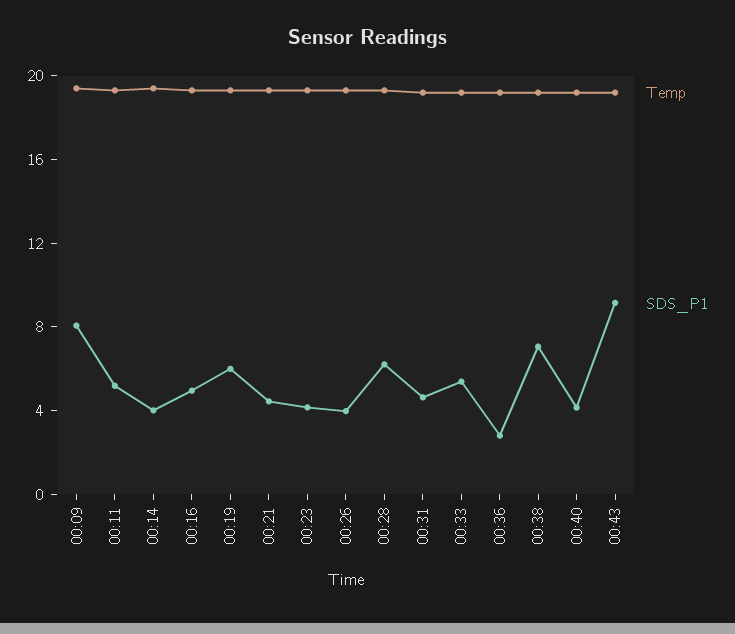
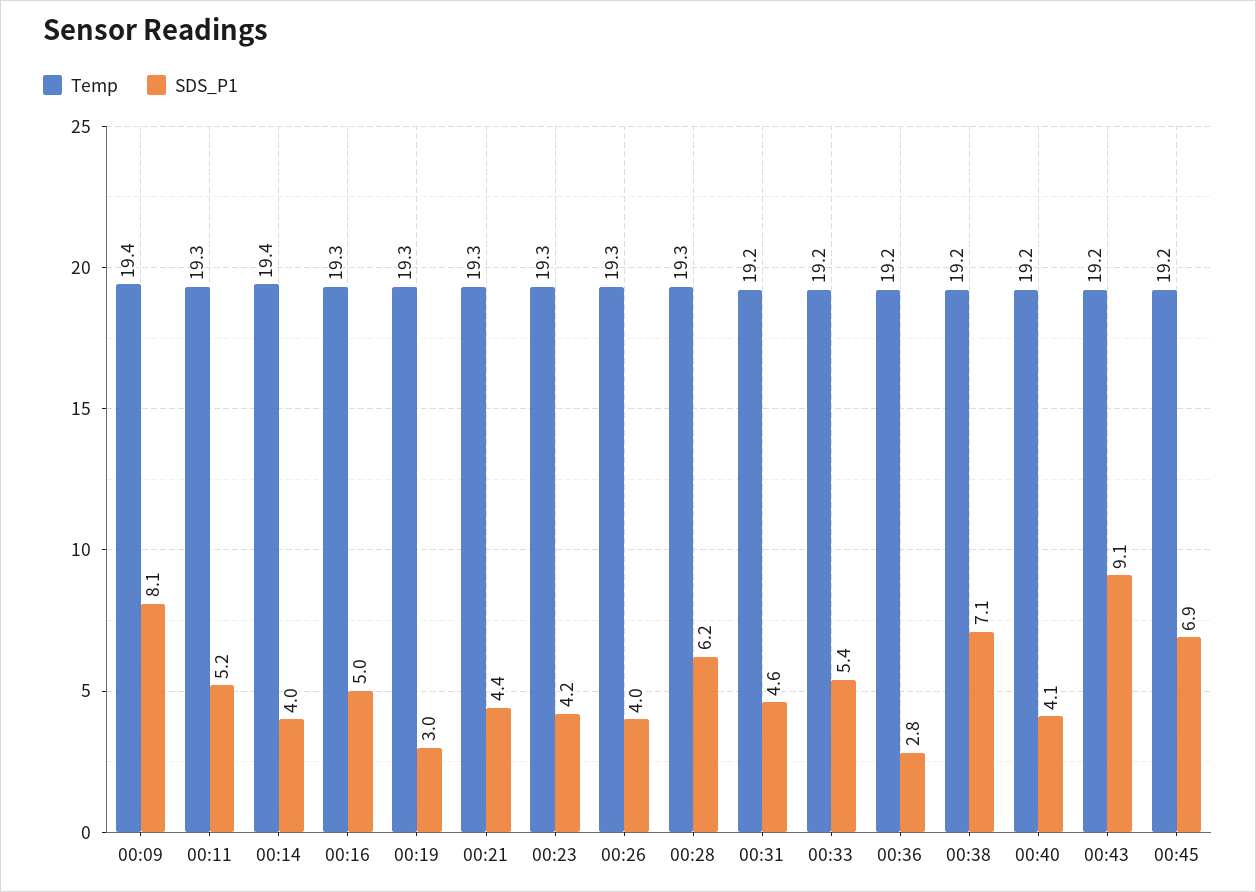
SDS_P1, 00:19: 6 -> 3
Temp, 00:45: none -> 19.2
SDS_P1, 00:45: none -> 6.9

